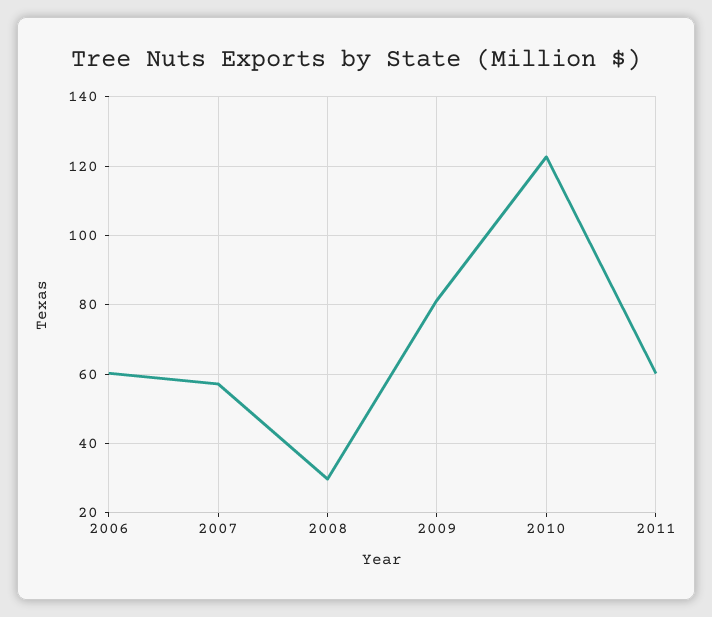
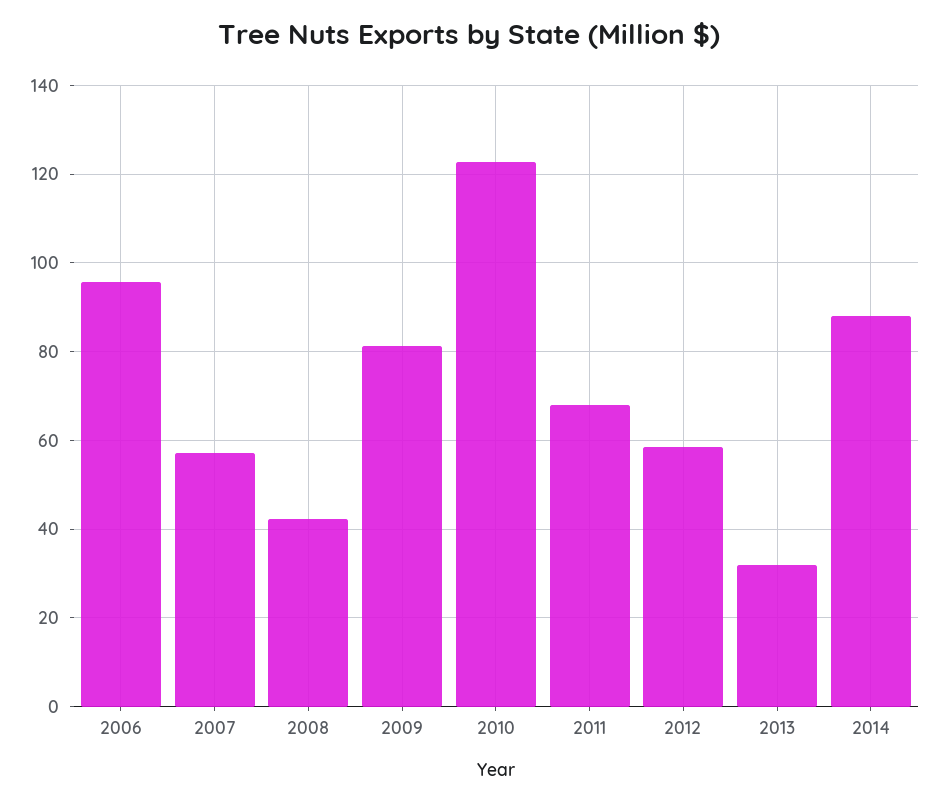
2006: 60 -> 96
2008: 30 -> 42
2011: 60 -> 68
2012: none -> 58
2013: none -> 32
2014: none -> 88

